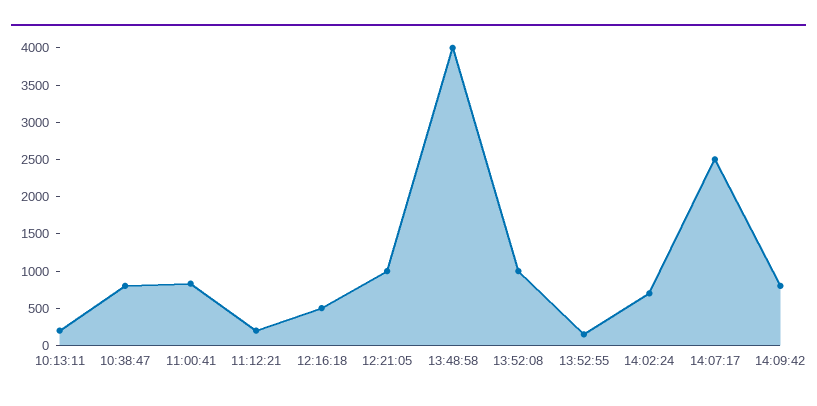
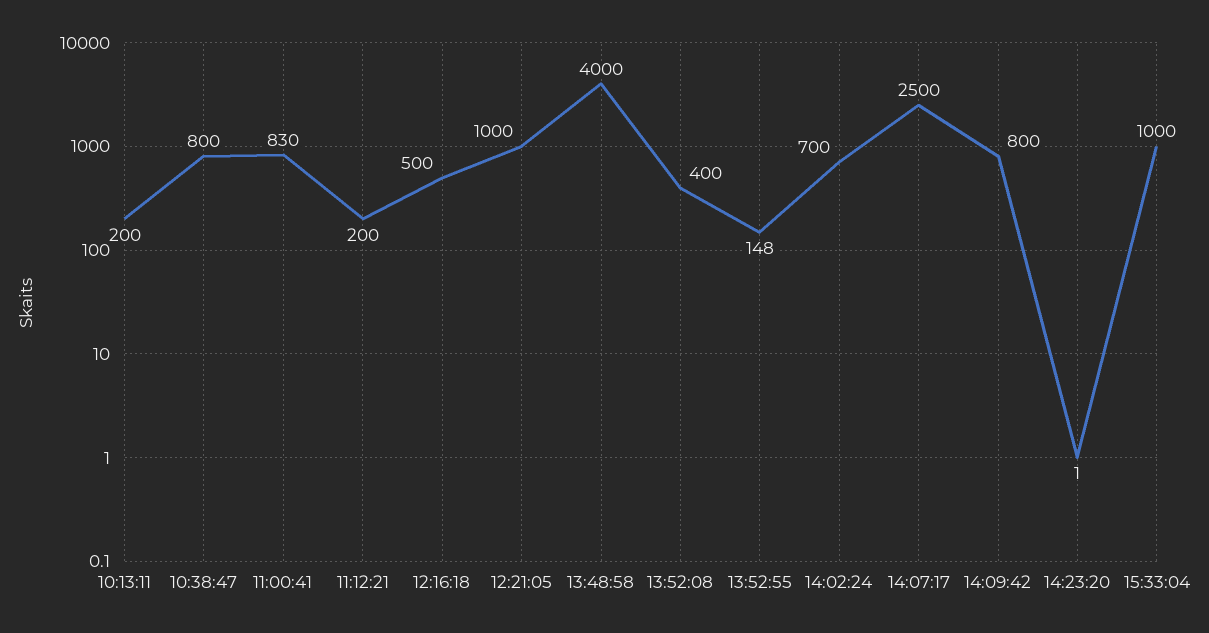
13:52:08: 1000 -> 400
14:23:20: none -> 1
15:33:04: none -> 1000

